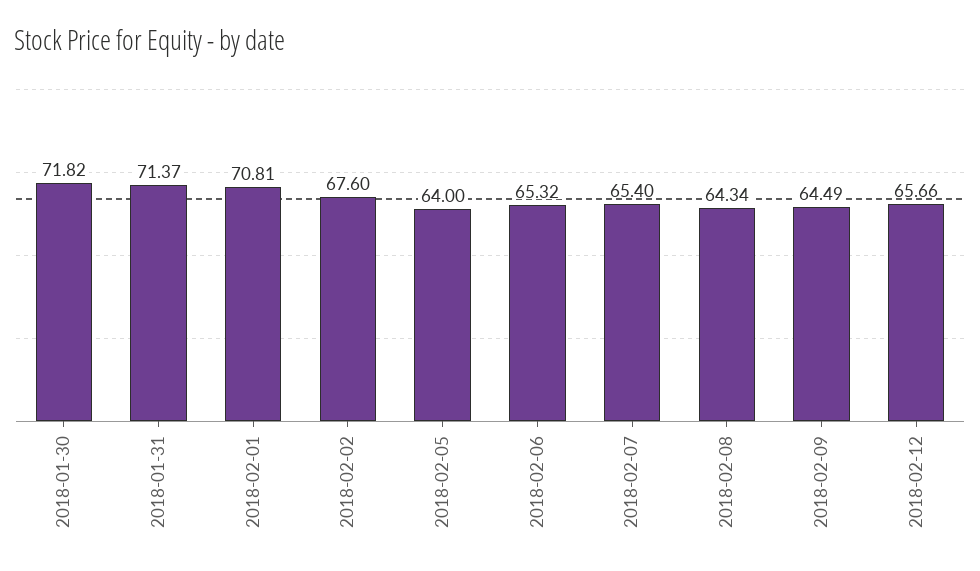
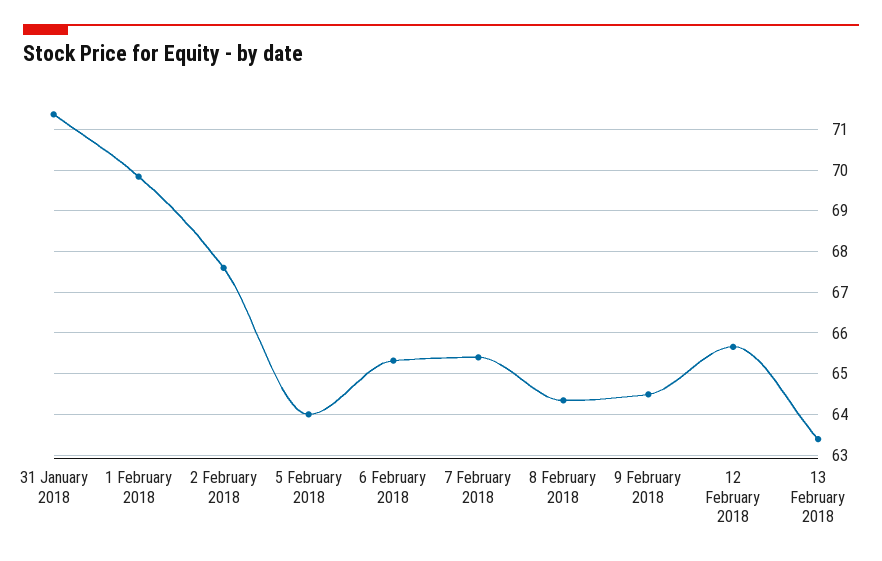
2018-01-30: 71.82 -> none
2018-02-01: 70.81 -> 69.8
13 February 2018: none -> 63.4

